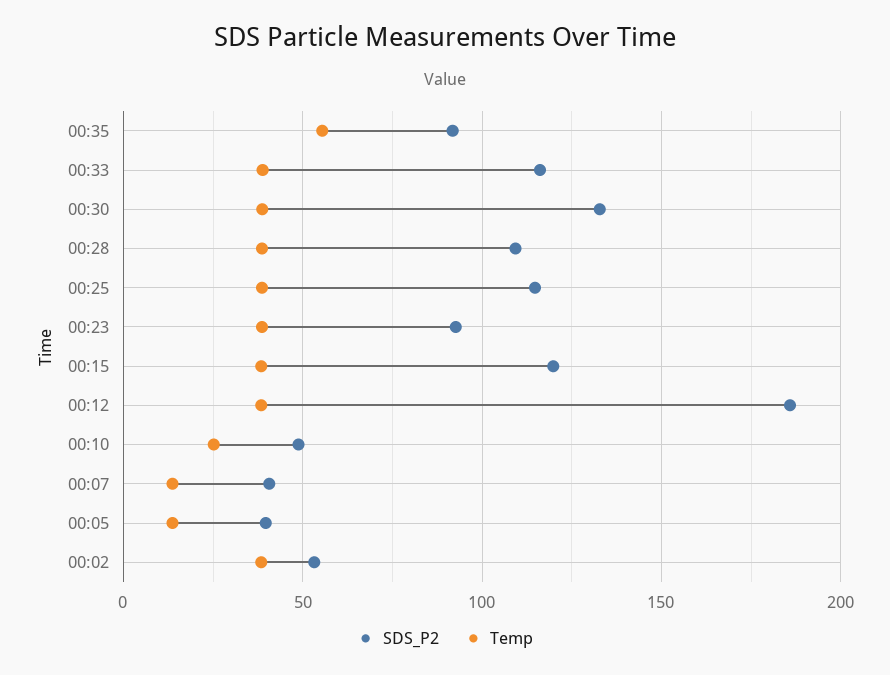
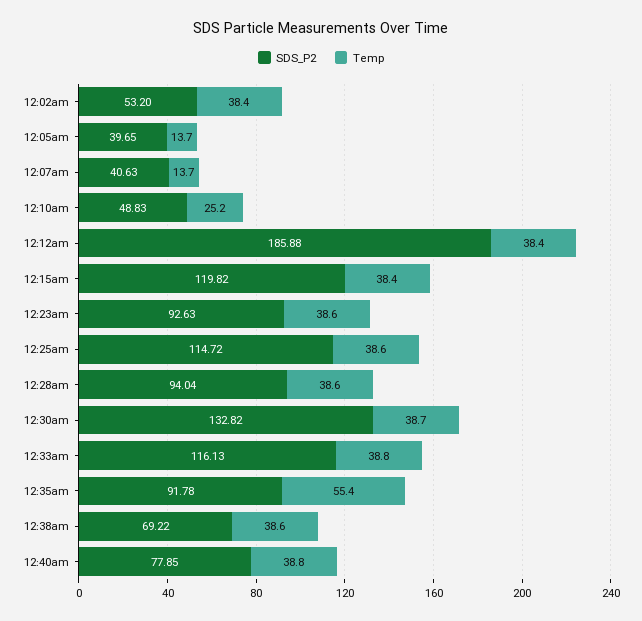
SDS_P2, 00:28: 110 -> 94.04
SDS_P2, 12:38am: none -> 69.22
Temp, 12:38am: none -> 38.6
SDS_P2, 12:40am: none -> 77.85
Temp, 12:40am: none -> 38.8

